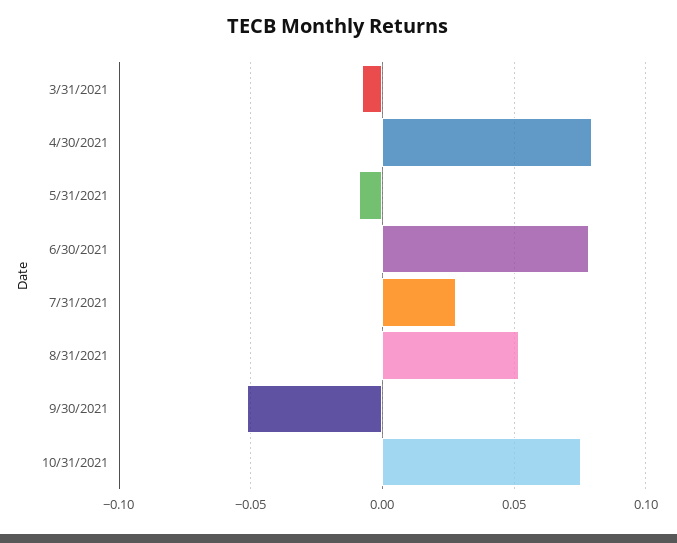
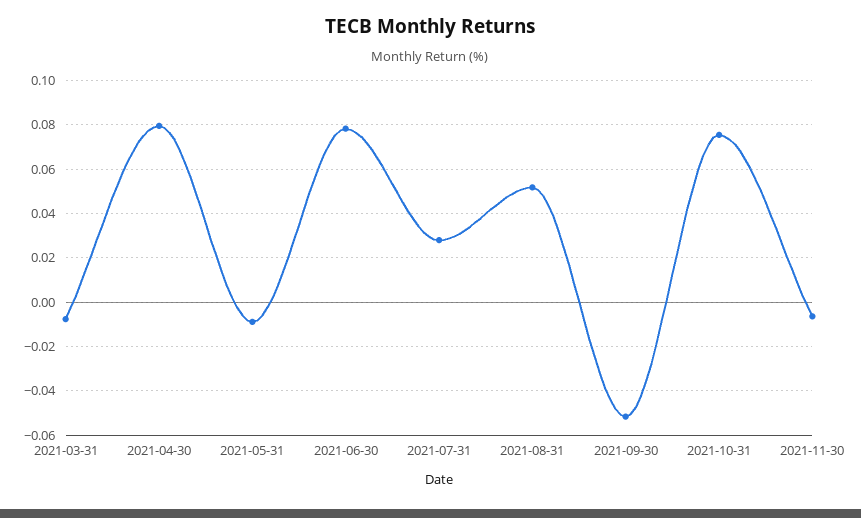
2021-11-30: none -> -0.005

